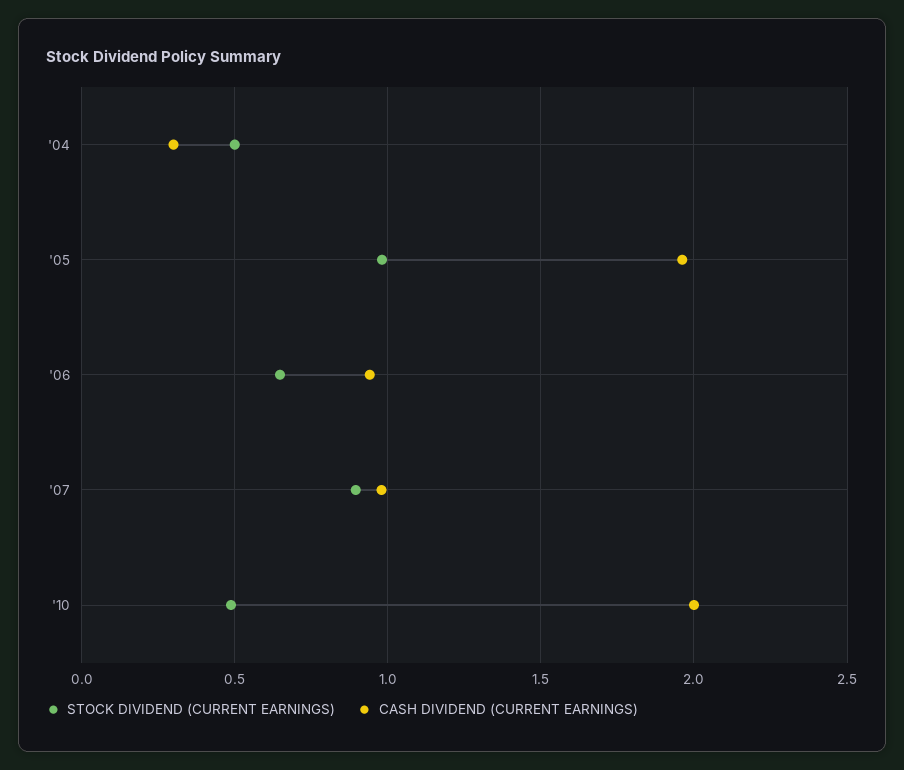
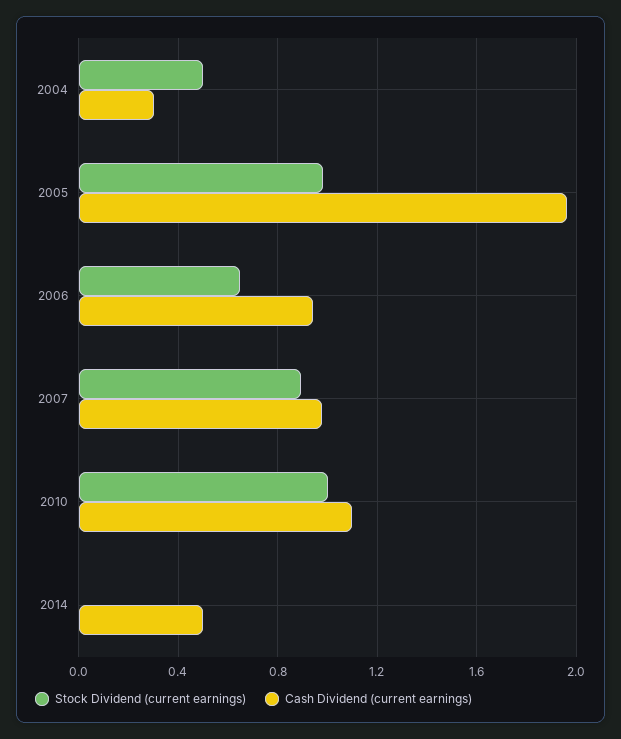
STOCK DIVIDEND (CURRENT EARNINGS), '10: 0.5 -> 1
CASH DIVIDEND (CURRENT EARNINGS), '10: 2 -> 1.1
STOCK DIVIDEND (CURRENT EARNINGS), 2014: none -> 0
CASH DIVIDEND (CURRENT EARNINGS), 2014: none -> 0.5

